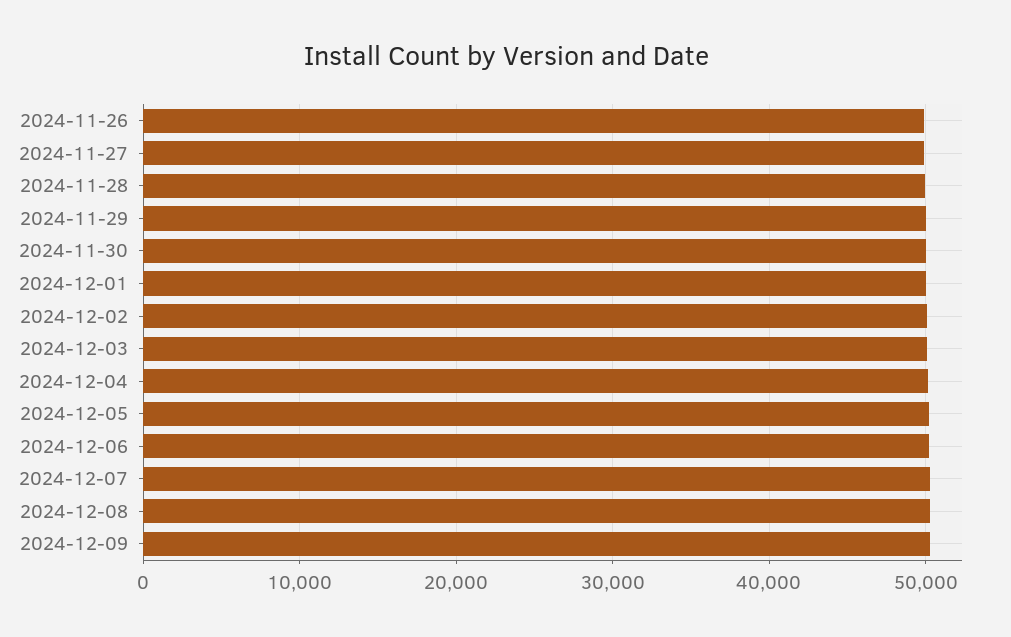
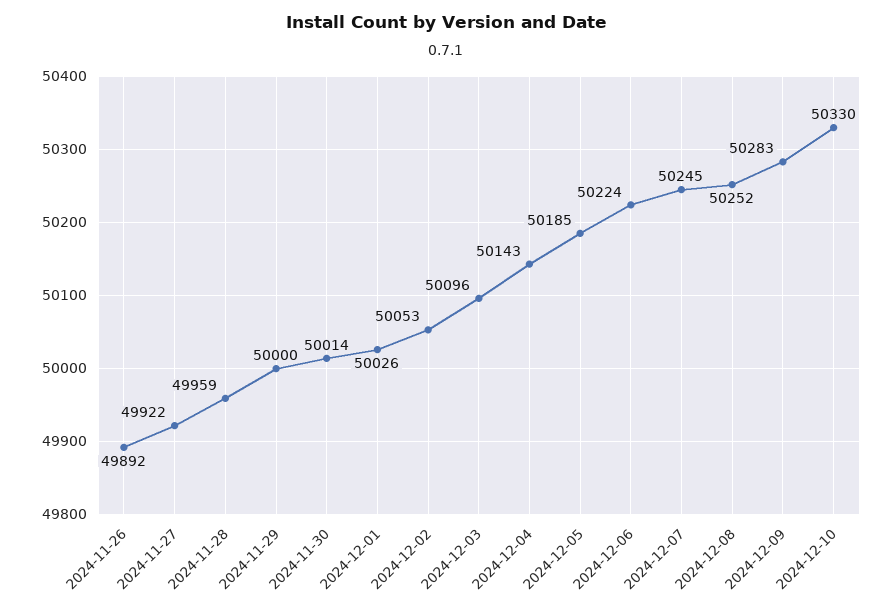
2024-12-10: none -> 50330

